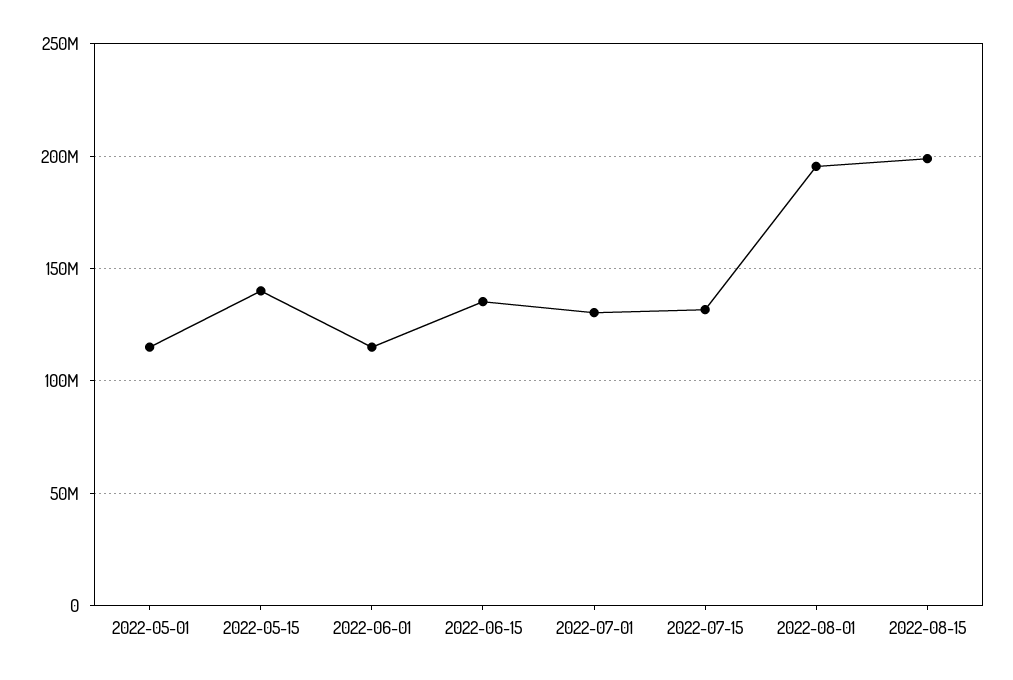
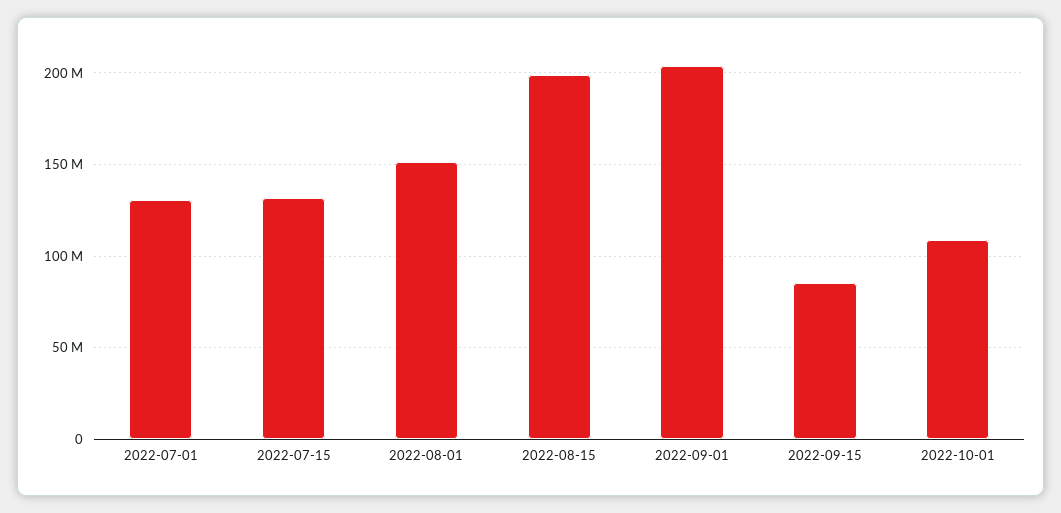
2022-05-01: 115000000 -> none
2022-05-15: 140000000 -> none
2022-06-01: 115000000 -> none
2022-06-15: 135000000 -> none
2022-08-01: 195000000 -> 150000000
2022-09-01: none -> 205000000
2022-09-15: none -> 85000000
2022-10-01: none -> 110000000

